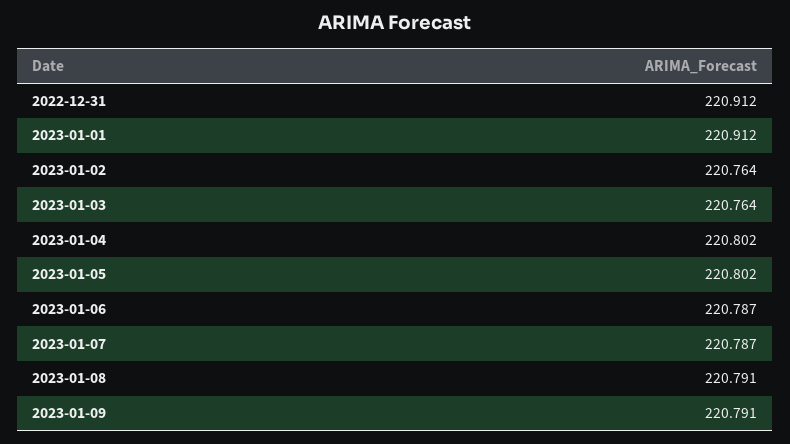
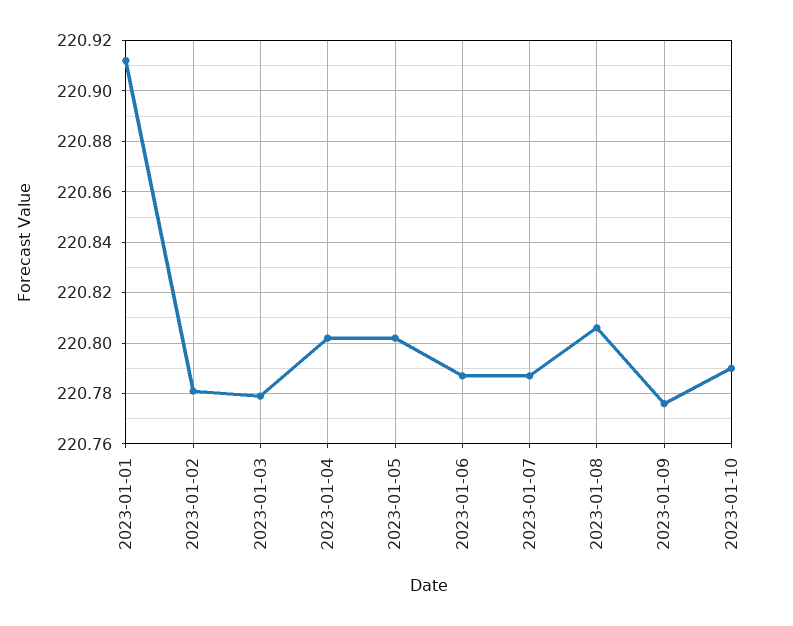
2022-12-31: 220.912 -> none
2023-01-02: 220.764 -> 220.78
2023-01-03: 220.764 -> 220.78
2023-01-08: 220.791 -> 220.805
2023-01-09: 220.791 -> 220.775
2023-01-10: none -> 220.79

